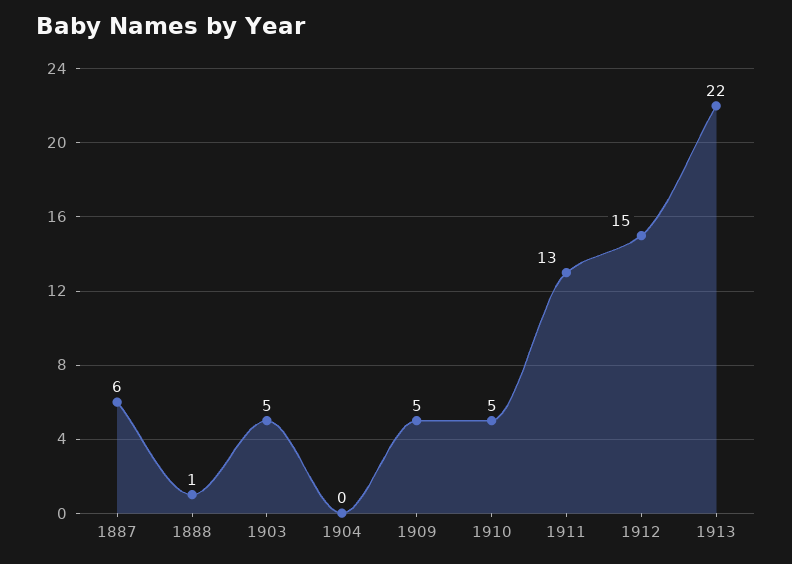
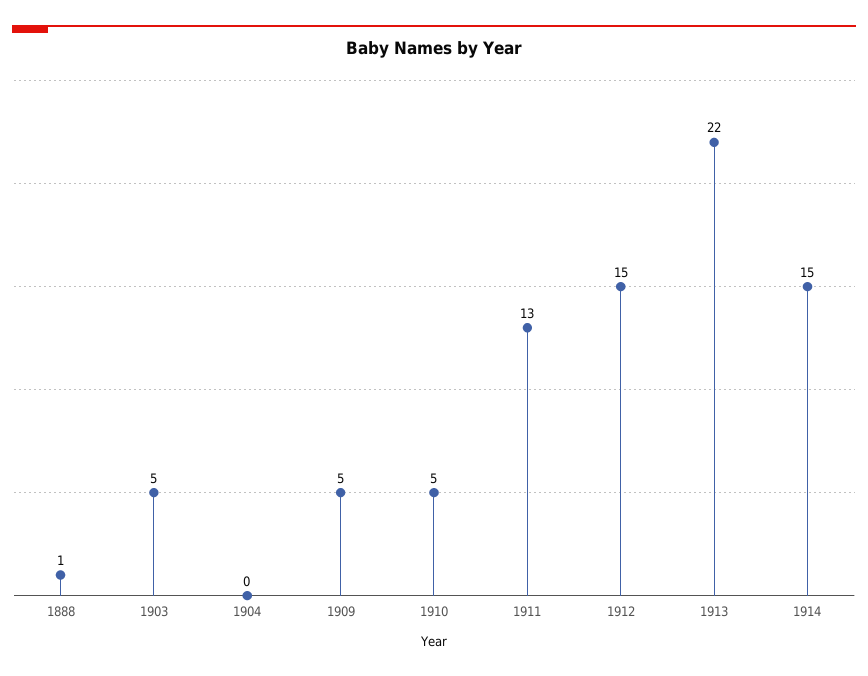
1887: 6 -> none
1914: none -> 15

